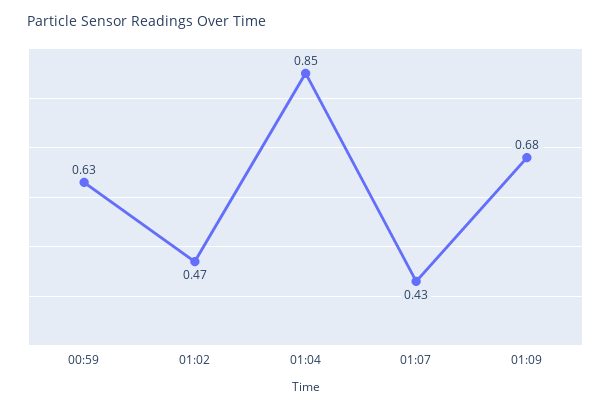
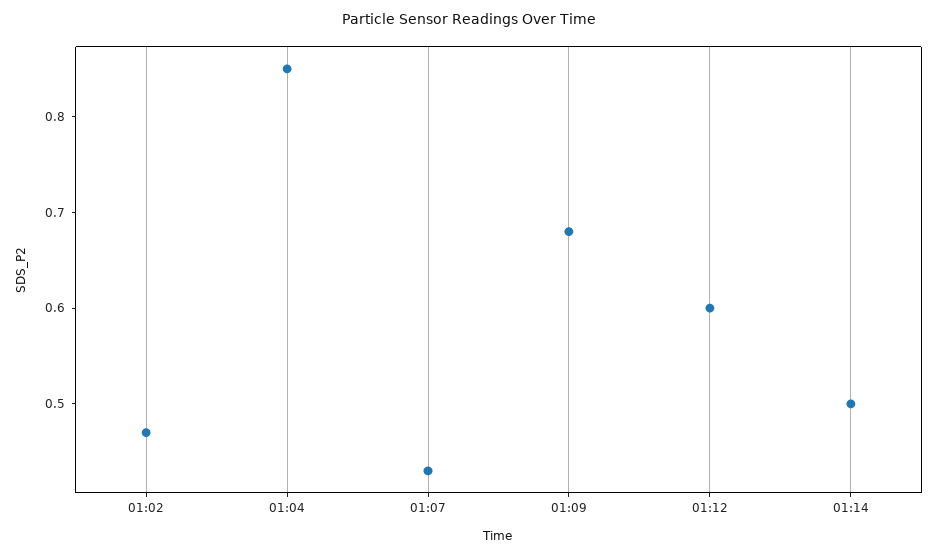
00:59: 0.63 -> none
01:12: none -> 0.6
01:14: none -> 0.5

